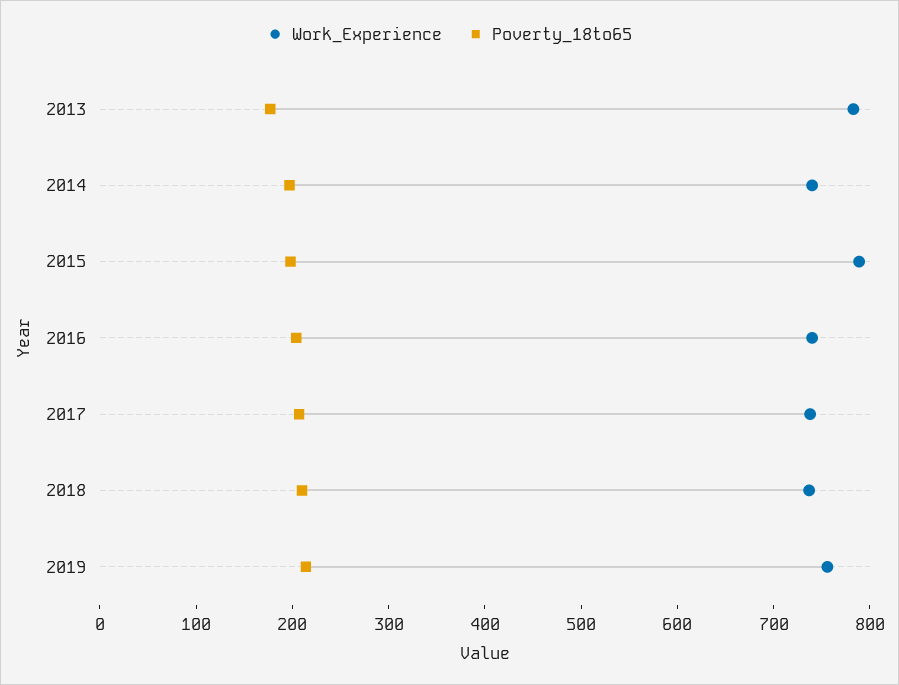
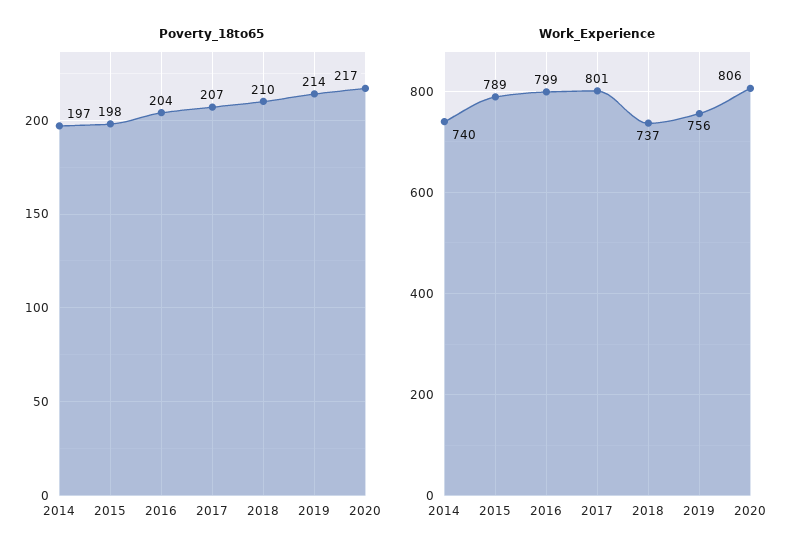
Work_Experience, 2013: 780 -> none
Poverty_18to65, 2013: 180 -> none
Work_Experience, 2016: 740 -> 799
Work_Experience, 2017: 740 -> 801
Poverty_18to65, 2020: none -> 217
Work_Experience, 2020: none -> 806

